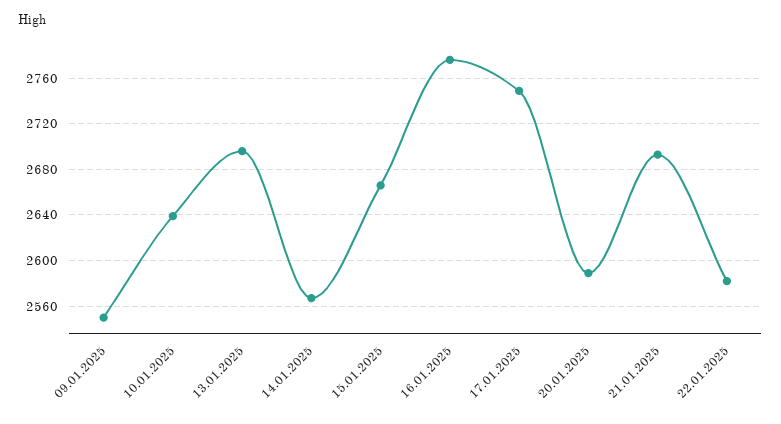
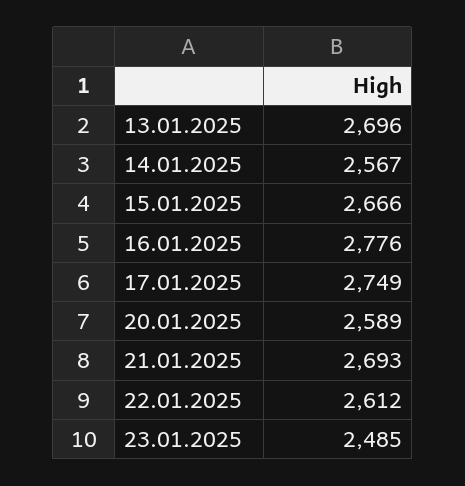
09.01.2025: 2550 -> none
10.01.2025: 2640 -> none
22.01.2025: 2580 -> 2612
23.01.2025: none -> 2485

